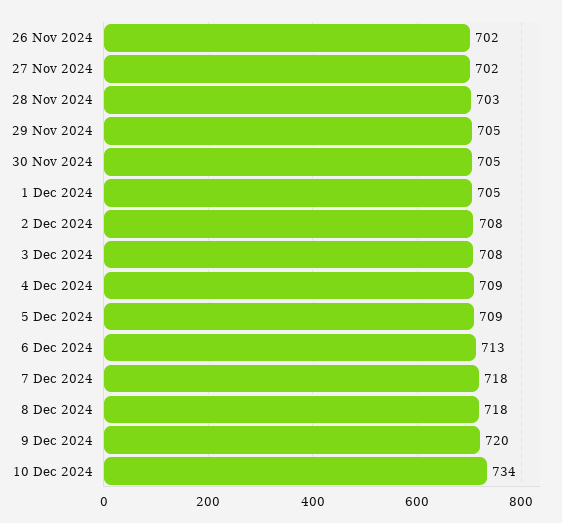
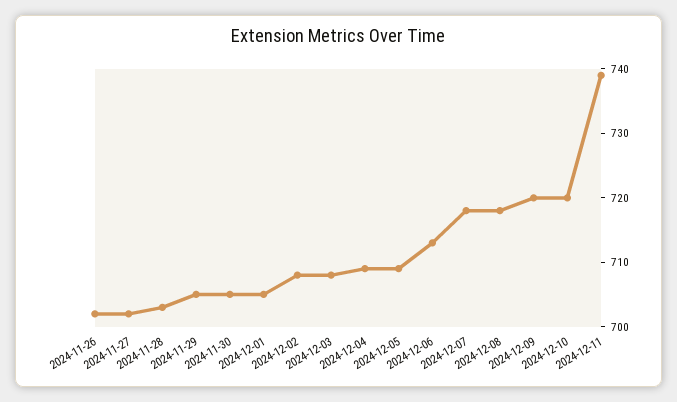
10 Dec 2024: 734 -> 720
2024-12-11: none -> 740

